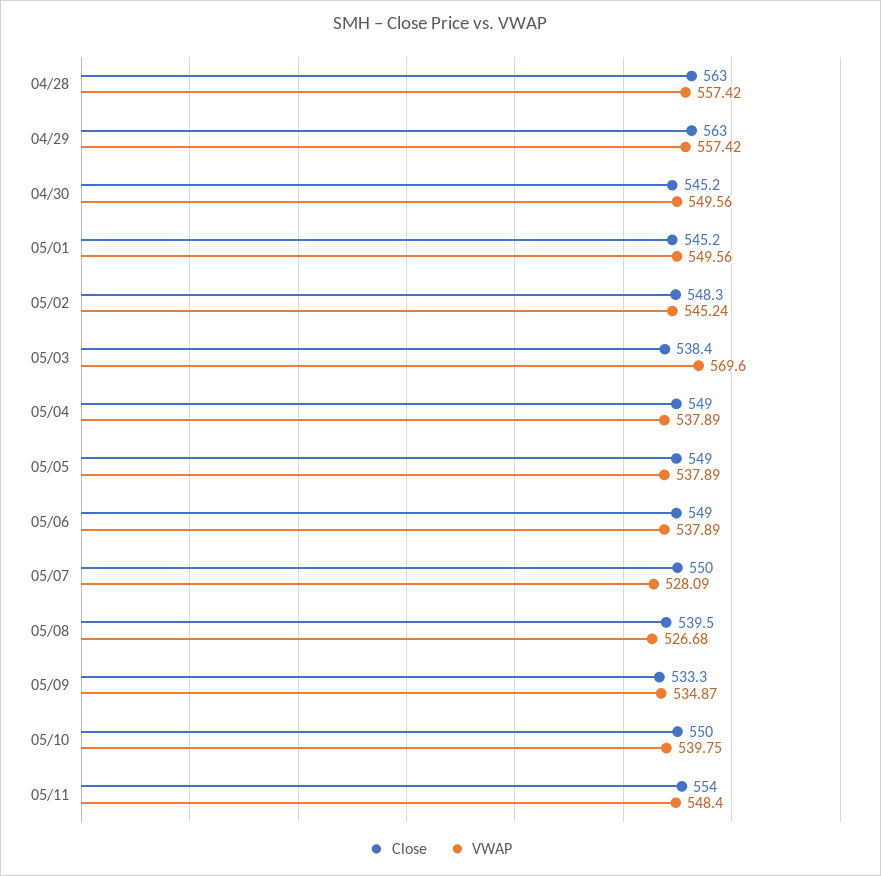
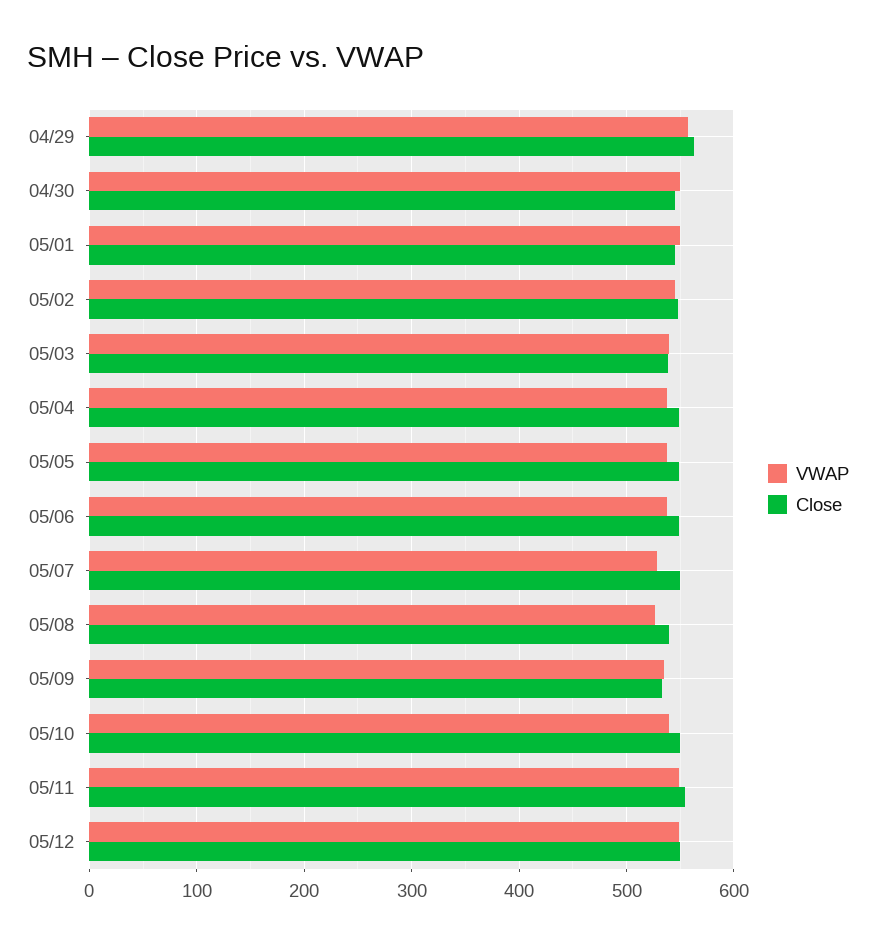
Close, 04/28: 563 -> none
VWAP, 04/28: 557.42 -> none
VWAP, 05/03: 569.6 -> 540
VWAP, 05/12: none -> 550
Close, 05/12: none -> 550

